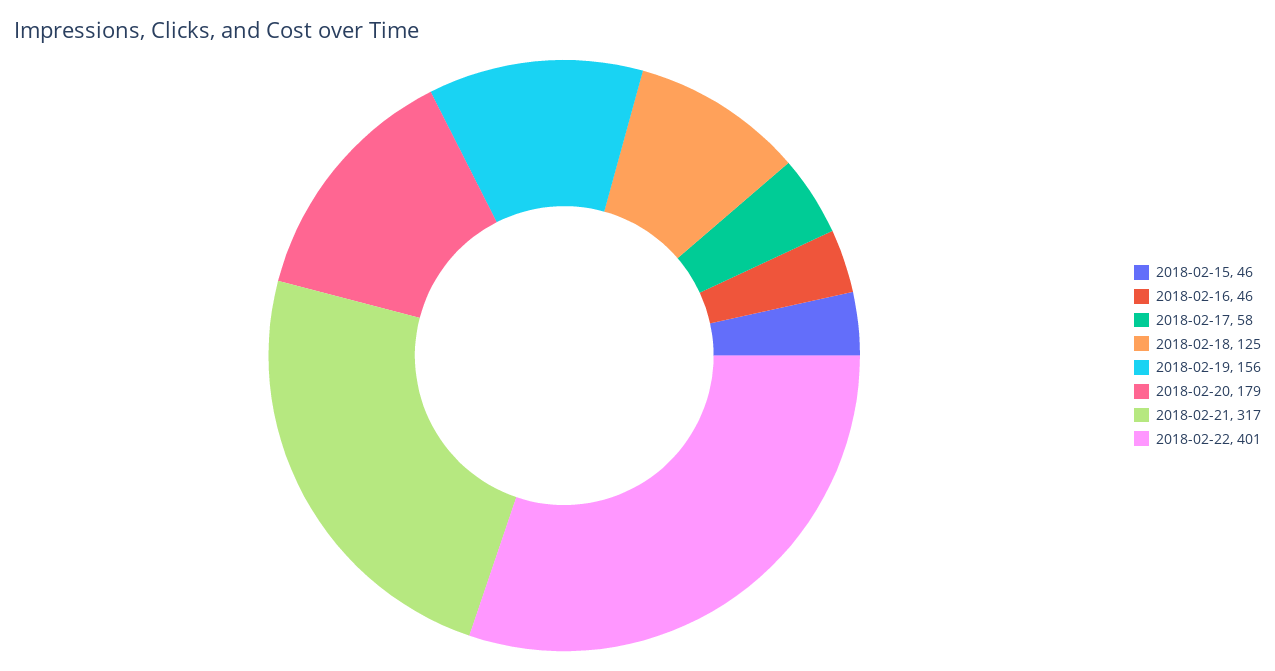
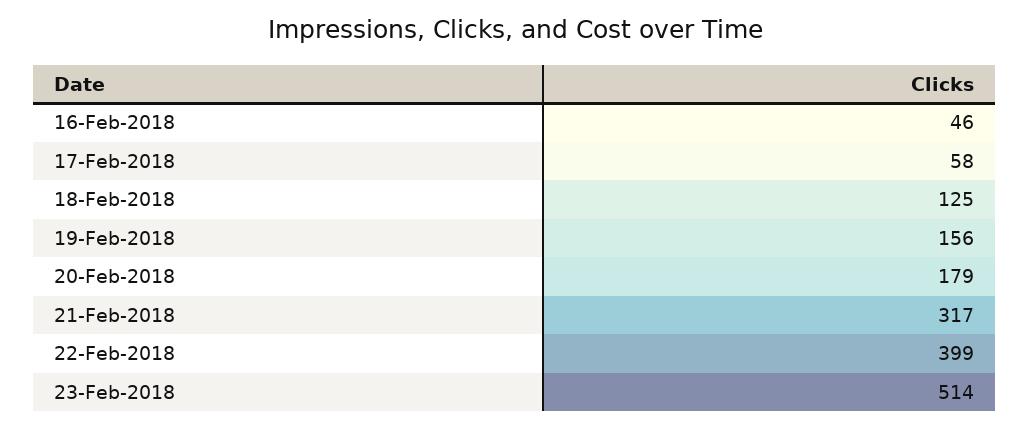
2018-02-15: 46 -> none
2018-02-22: 401 -> 399
23-Feb-2018: none -> 514

